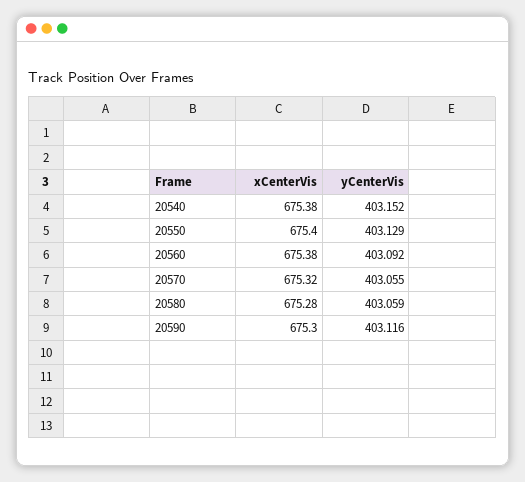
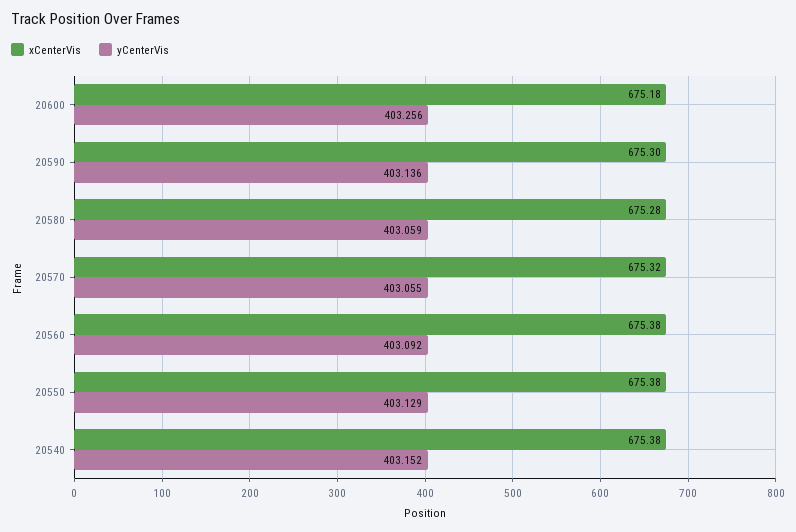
xCenterVis, 20550: 675.4 -> 675.38
yCenterVis, 20590: 403.116 -> 403.136
xCenterVis, 20600: none -> 675.18
yCenterVis, 20600: none -> 403.256

